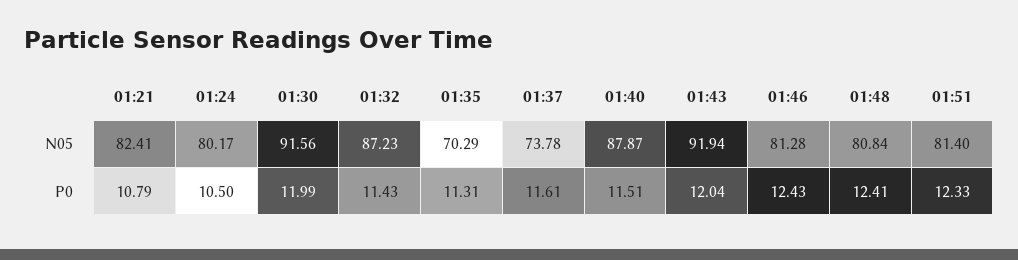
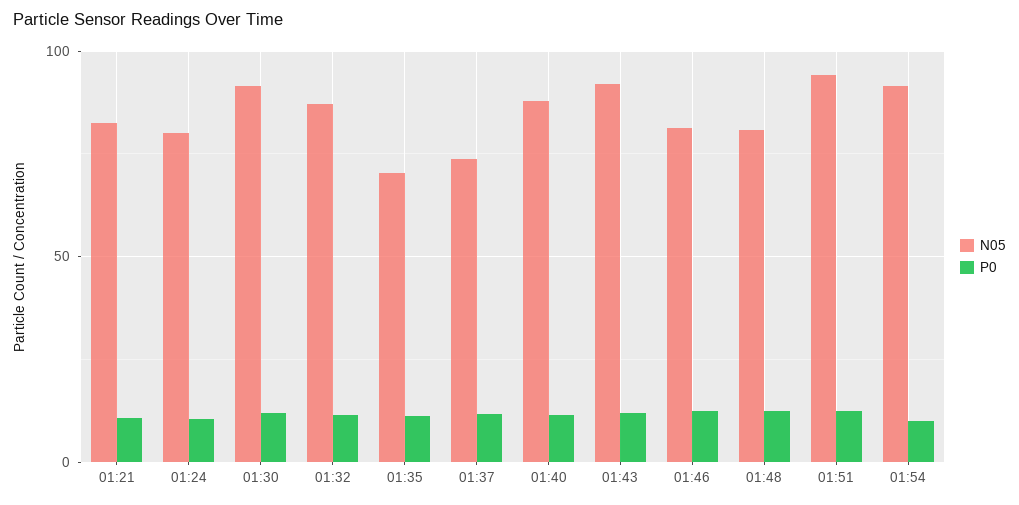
N05, 01:51: 81.4 -> 95
N05, 01:54: none -> 90
P0, 01:54: none -> 10

